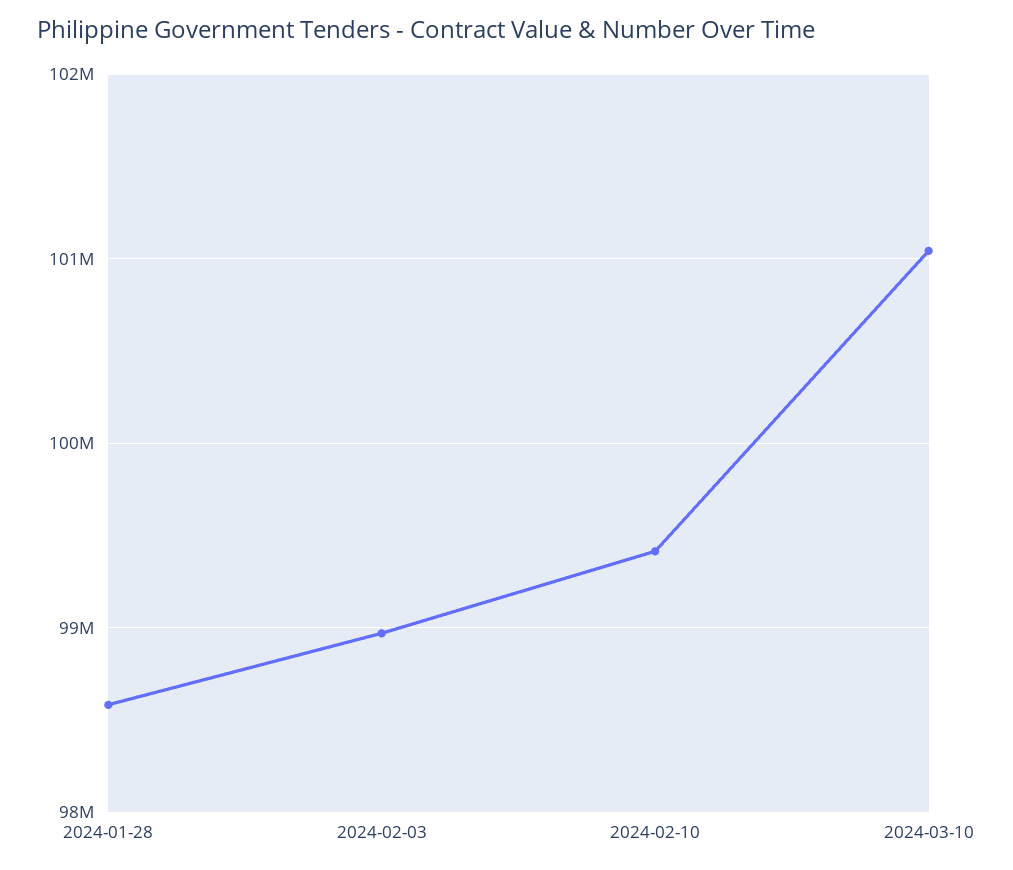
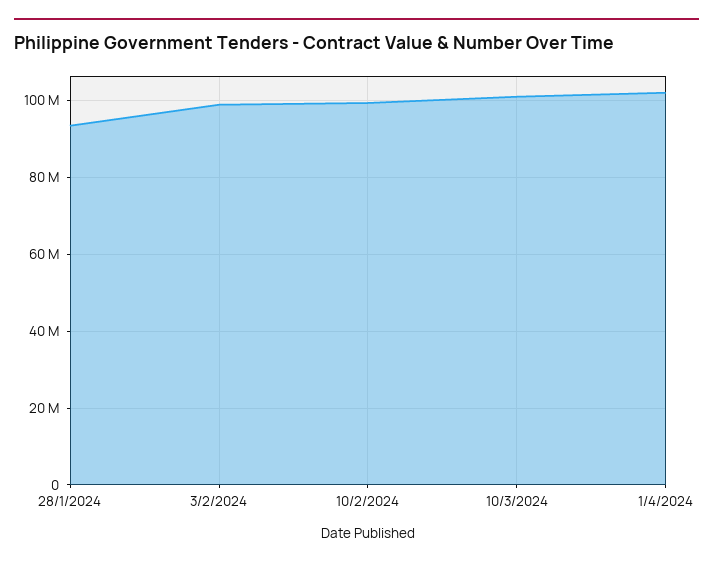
2024-01-28: 98600000 -> 94000000
1/4/2024: none -> 102000000

